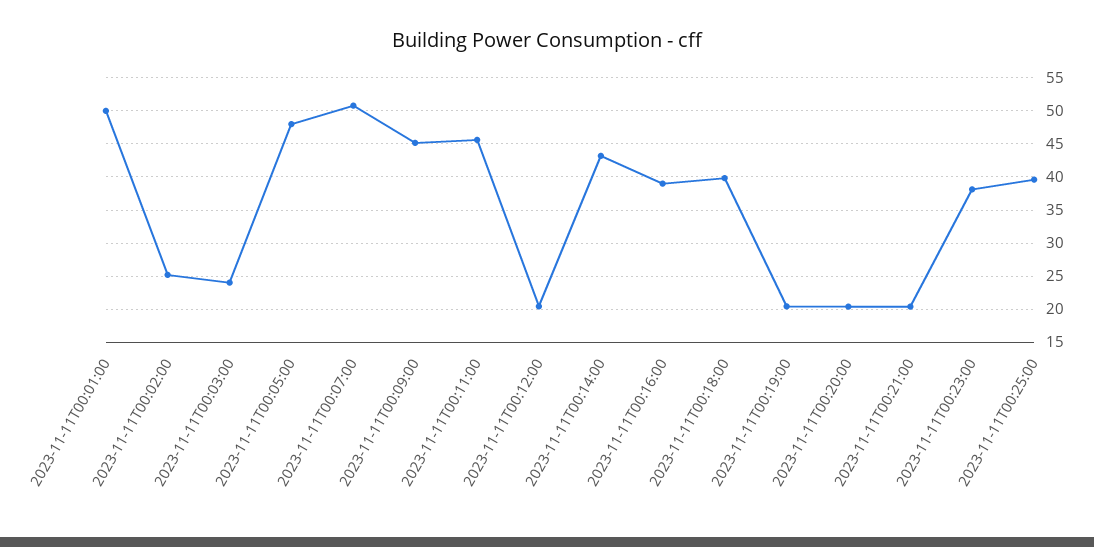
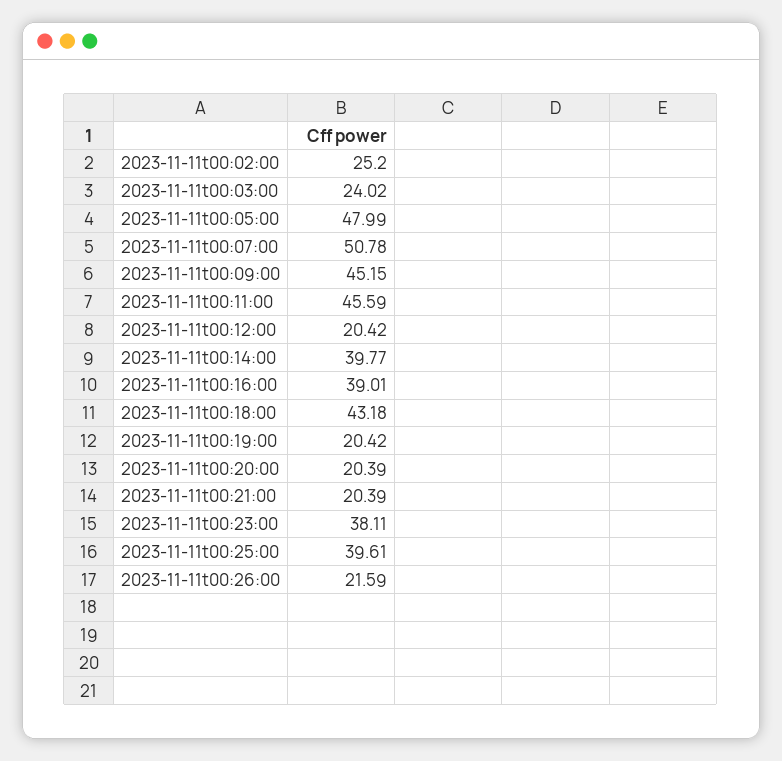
2023-11-11T00:01:00: 50 -> none
2023-11-11T00:14:00: 43 -> 39.77
2023-11-11T00:18:00: 40 -> 43.18
2023-11-11t00:26:00: none -> 21.59

